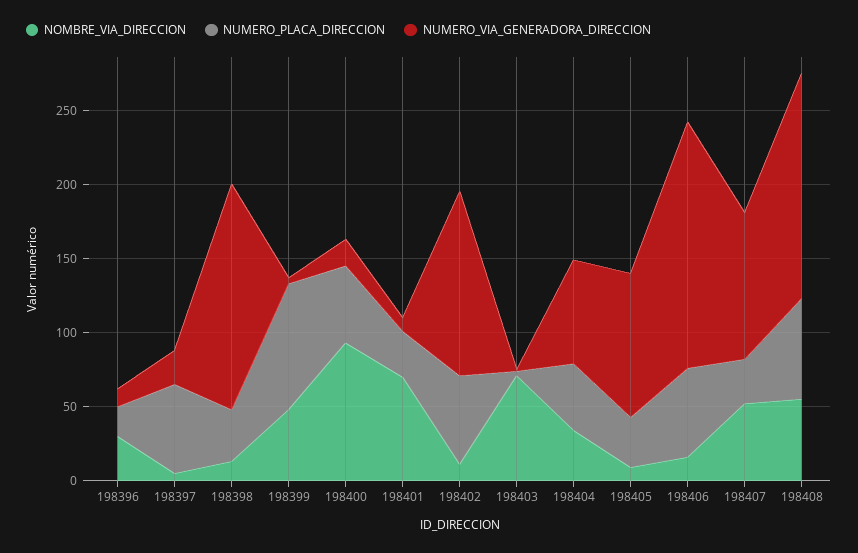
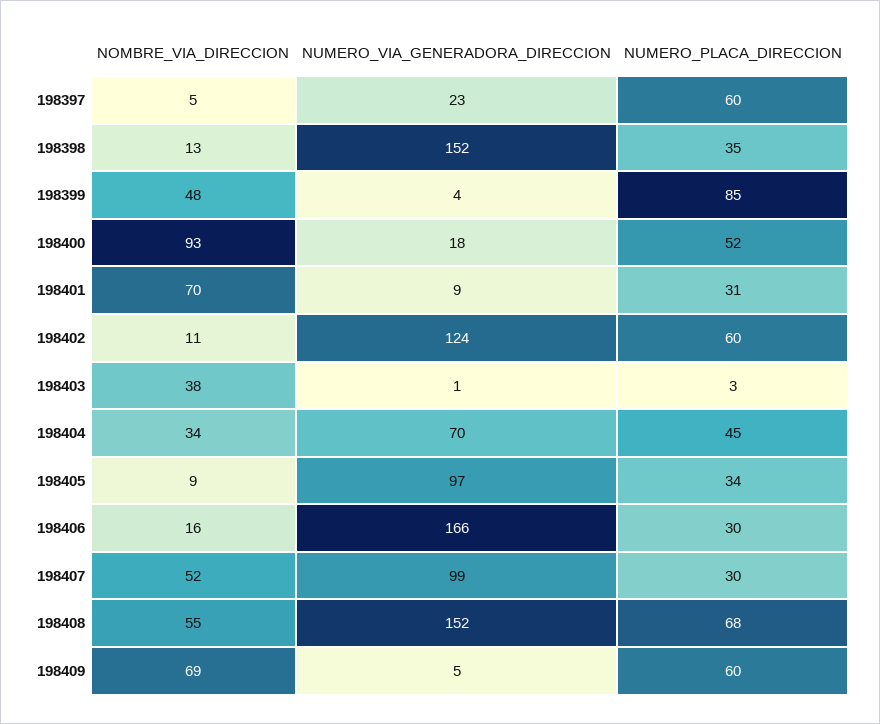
NOMBRE_VIA_DIRECCION, 198396: 30 -> none
NUMERO_PLACA_DIRECCION, 198396: 20 -> none
NUMERO_VIA_GENERADORA_DIRECCION, 198396: 10 -> none
NOMBRE_VIA_DIRECCION, 198403: 70 -> 38
NUMERO_PLACA_DIRECCION, 198406: 60 -> 30
NOMBRE_VIA_DIRECCION, 198409: none -> 69
NUMERO_VIA_GENERADORA_DIRECCION, 198409: none -> 5
NUMERO_PLACA_DIRECCION, 198409: none -> 60

